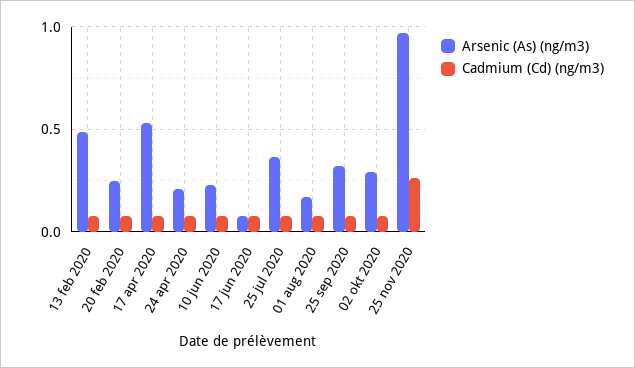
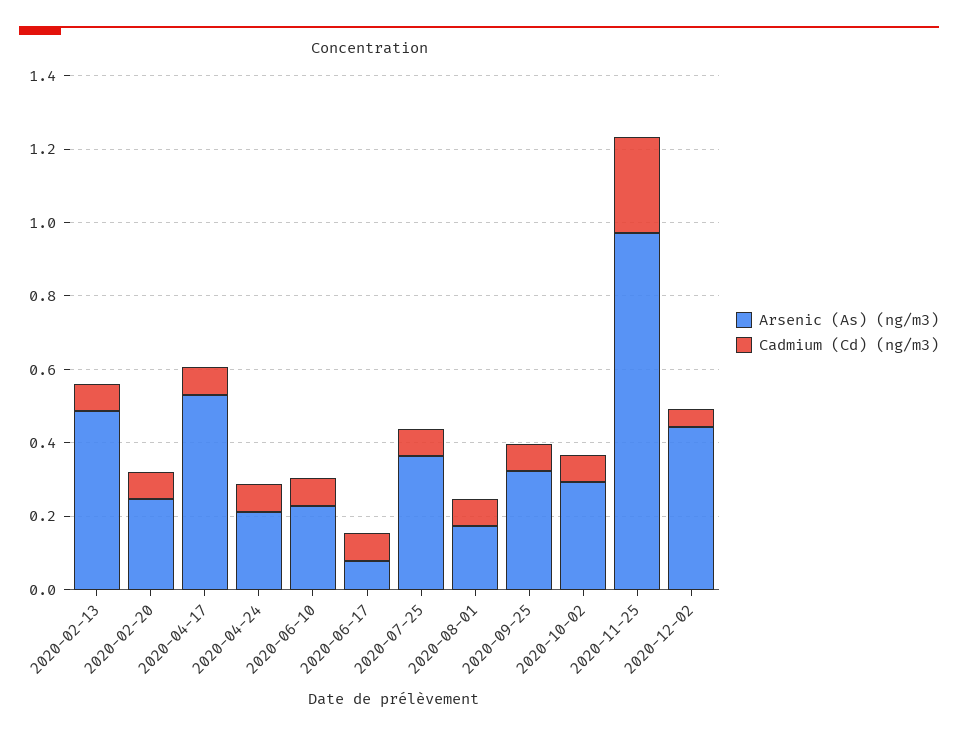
Arsenic (As) (ng/m3), 2020-12-02: none -> 0.45
Cadmium (Cd) (ng/m3), 2020-12-02: none -> 0.05

